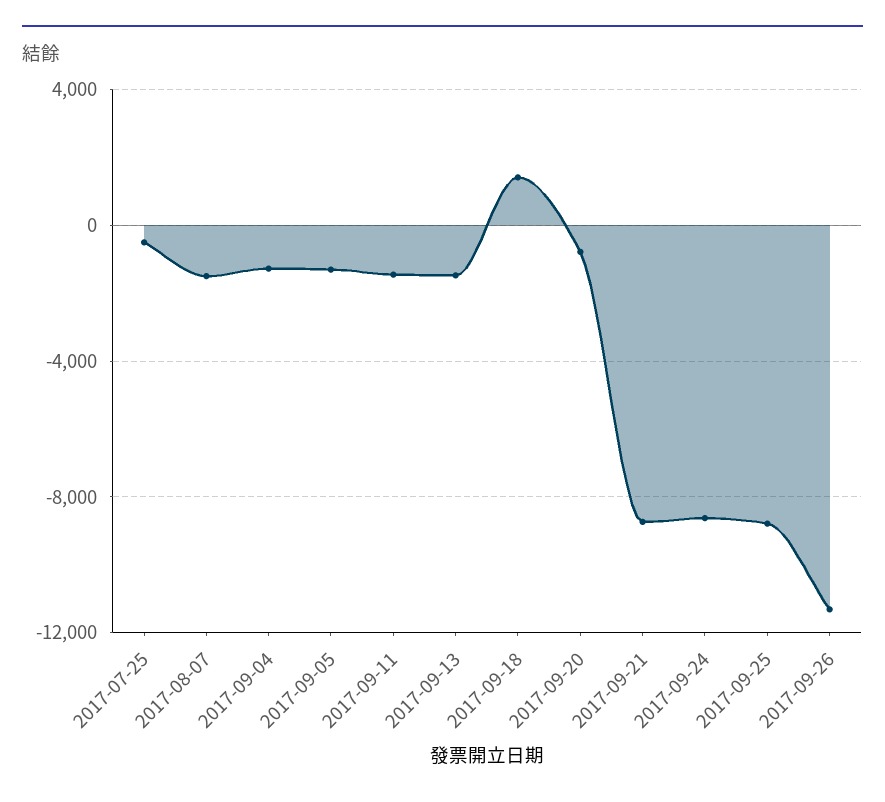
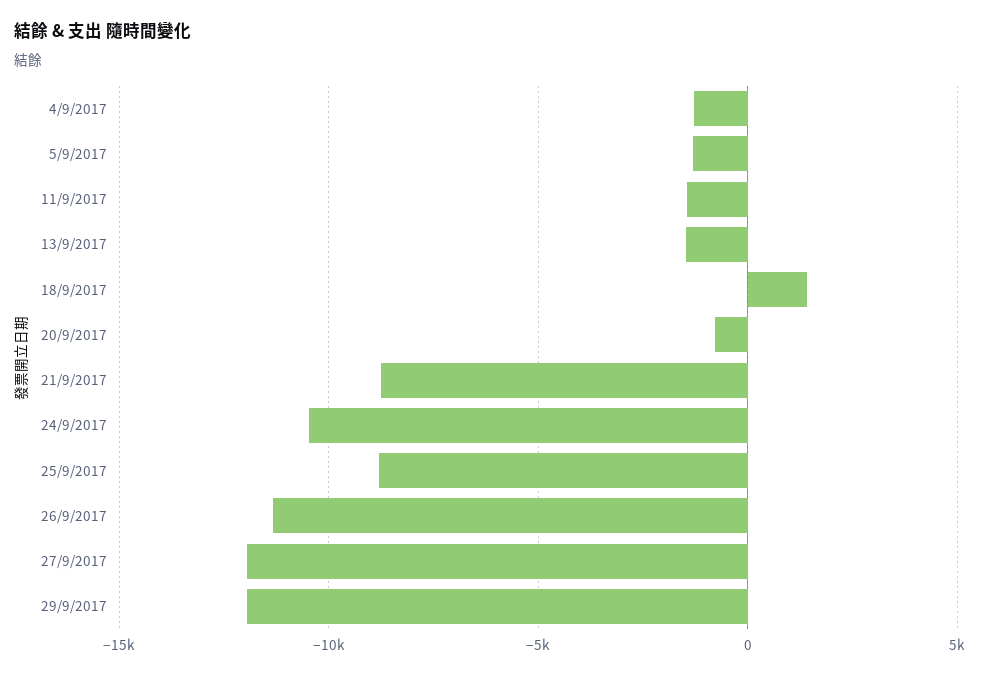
2017-07-25: -500 -> none
2017-08-07: -1500 -> none
2017-09-24: -8500 -> -10500
27/9/2017: none -> -12000
29/9/2017: none -> -12000

